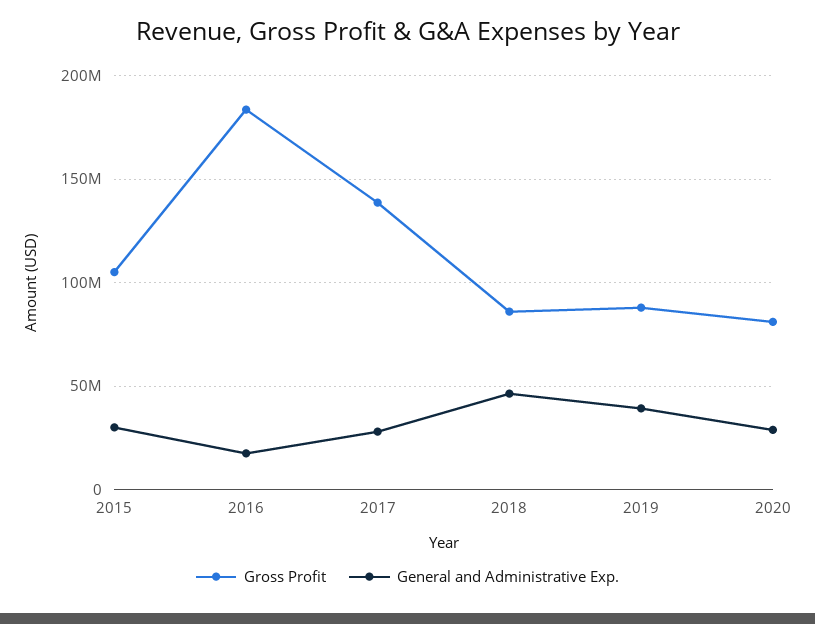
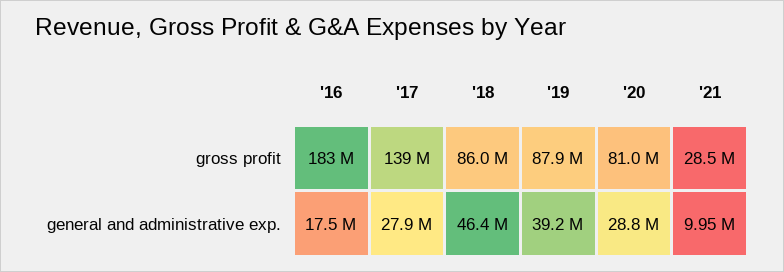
Gross Profit, 2015: 105000000 -> none
General and Administrative Exp., 2015: 30000000 -> none
Gross Profit, '21: none -> 28500000
General and Administrative Exp., '21: none -> 9950000

